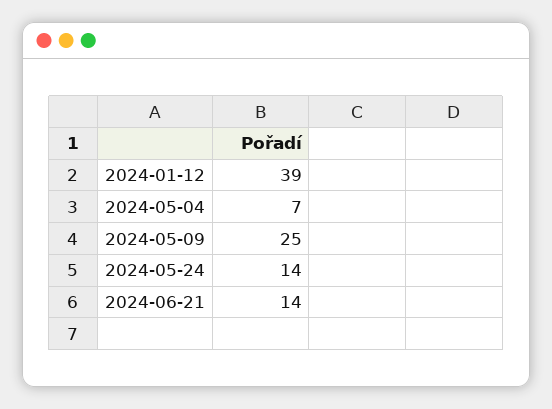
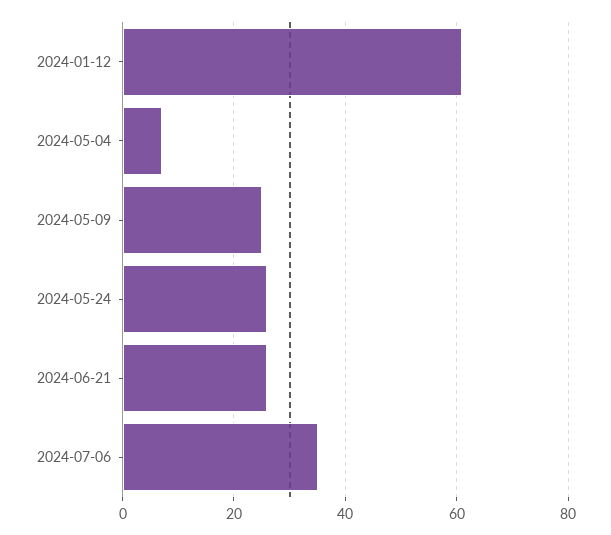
2024-01-12: 39 -> 60
2024-05-24: 14 -> 25
2024-06-21: 14 -> 25
2024-07-06: none -> 35

